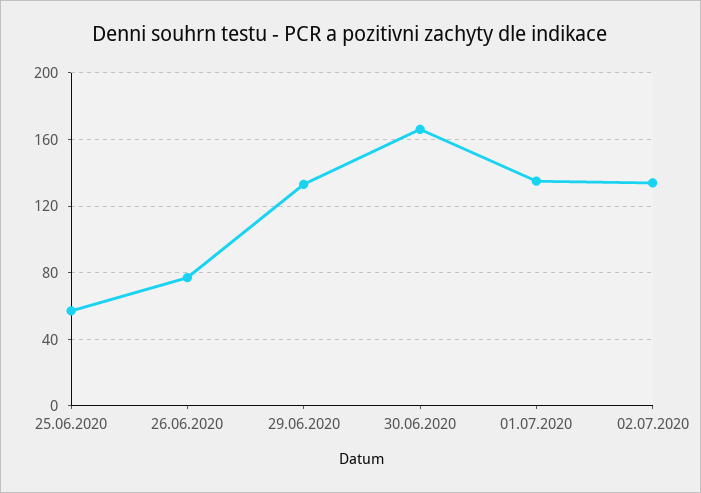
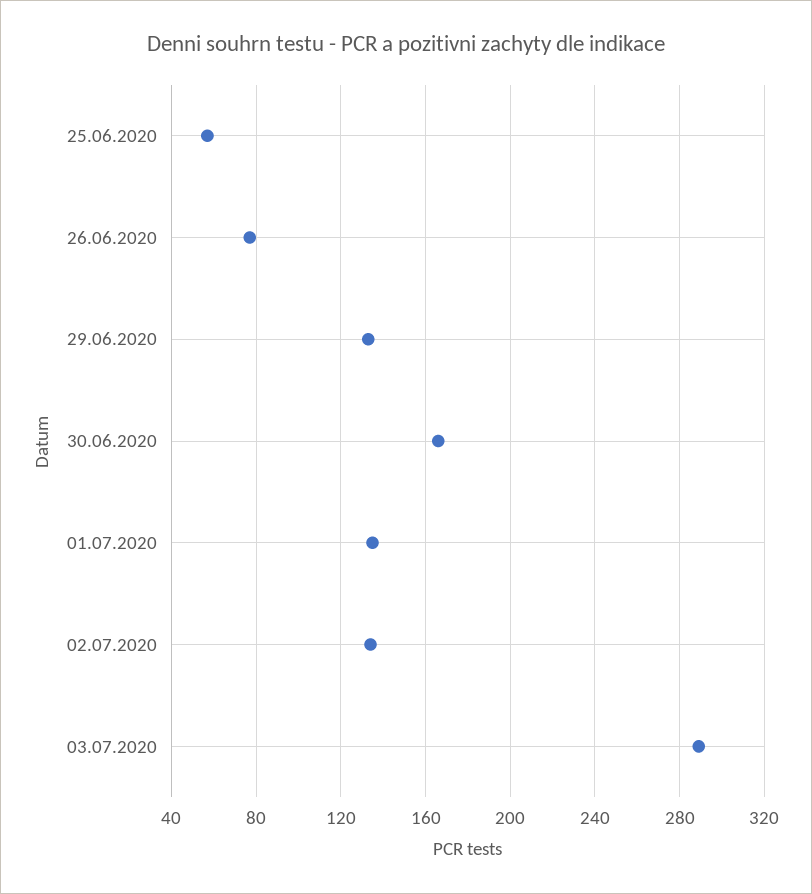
03.07.2020: none -> 290

